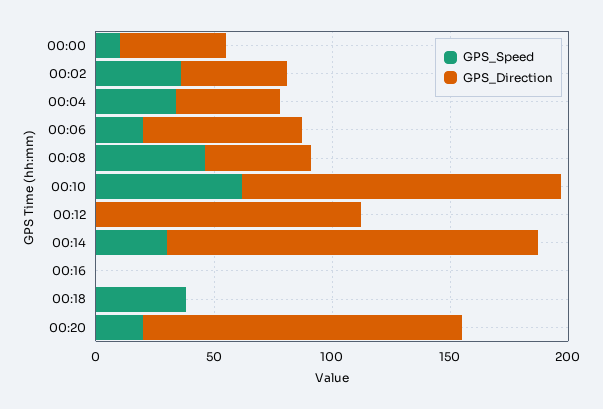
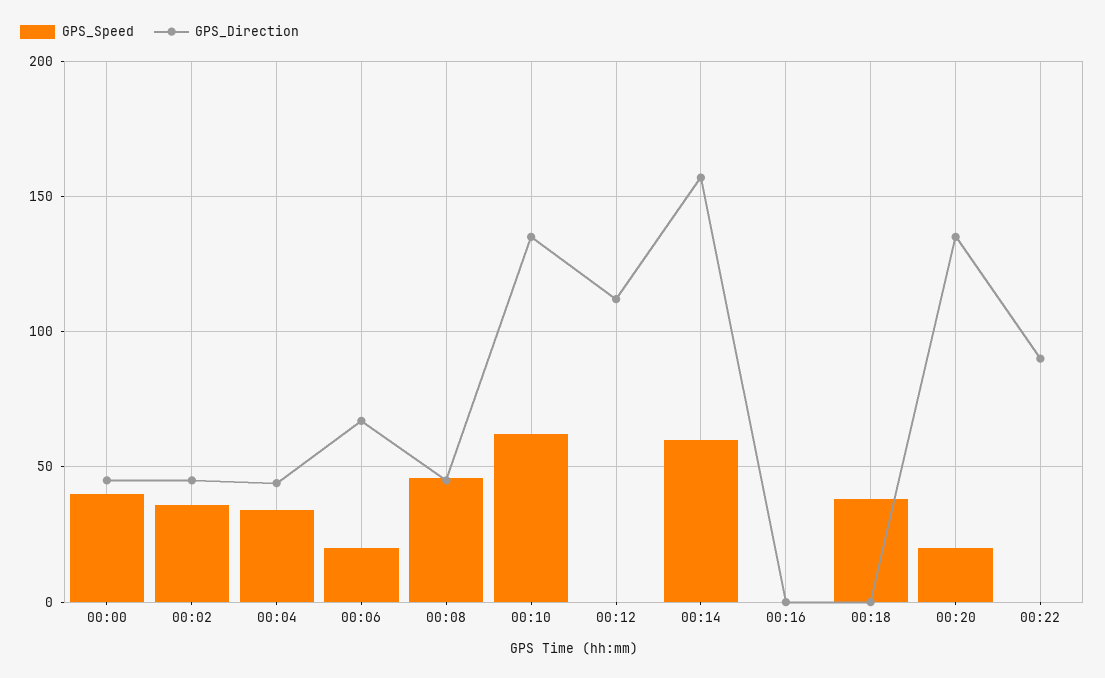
GPS_Speed, 00:00: 10 -> 40
GPS_Speed, 00:14: 30 -> 60
GPS_Speed, 00:22: none -> 0
GPS_Direction, 00:22: none -> 90

